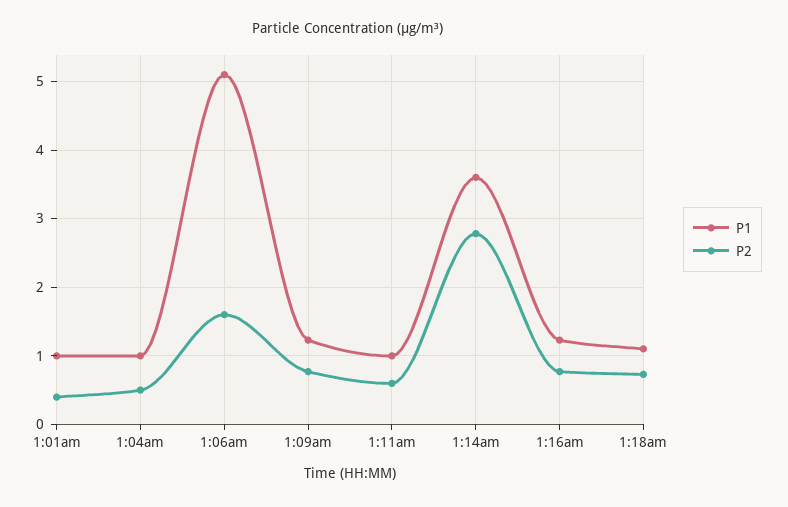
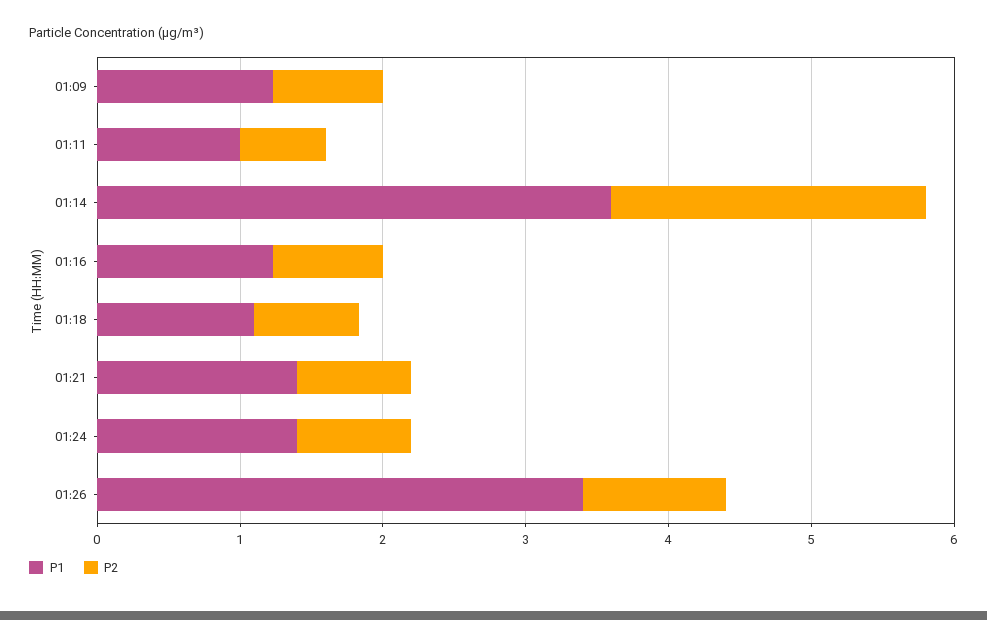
P1, 1:01am: 1 -> none
P2, 1:01am: 0.4 -> none
P1, 1:04am: 1 -> none
P2, 1:04am: 0.5 -> none
P1, 1:06am: 5.1 -> none
P2, 1:06am: 1.6 -> none
P2, 1:14am: 2.8 -> 2.2
P1, 01:21: none -> 1.4
P2, 01:21: none -> 0.8
P1, 01:24: none -> 1.4
P2, 01:24: none -> 0.8
P1, 01:26: none -> 3.4
P2, 01:26: none -> 1

